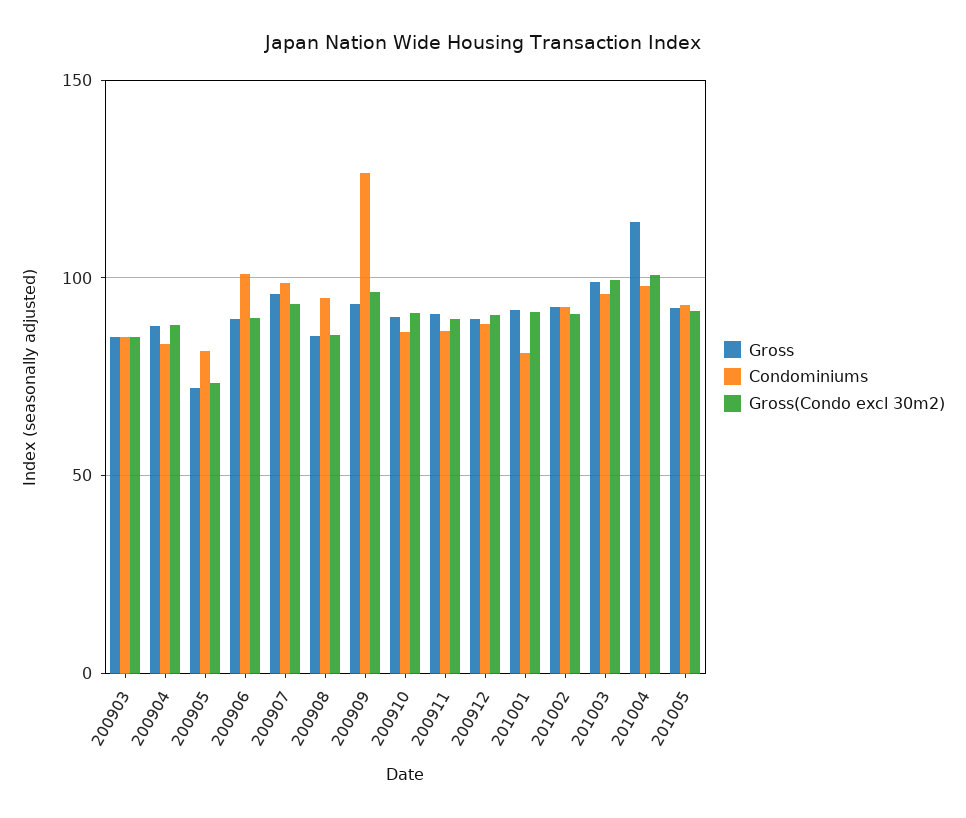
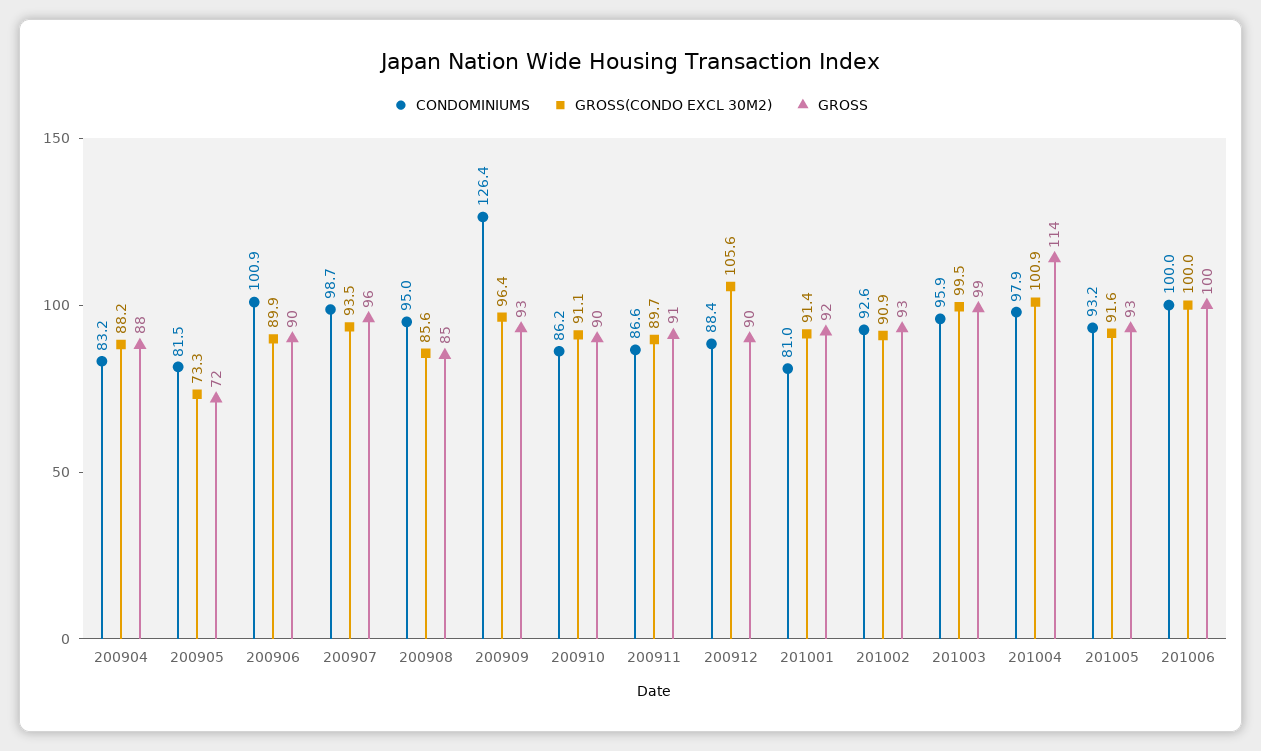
Gross, 200903: 85 -> none
Condominiums, 200903: 85 -> none
Gross(Condo excl 30m2), 200903: 85 -> none
Gross(Condo excl 30m2), 200912: 90 -> 105.6
Condominiums, 201006: none -> 100
Gross(Condo excl 30m2), 201006: none -> 100
Gross, 201006: none -> 100

